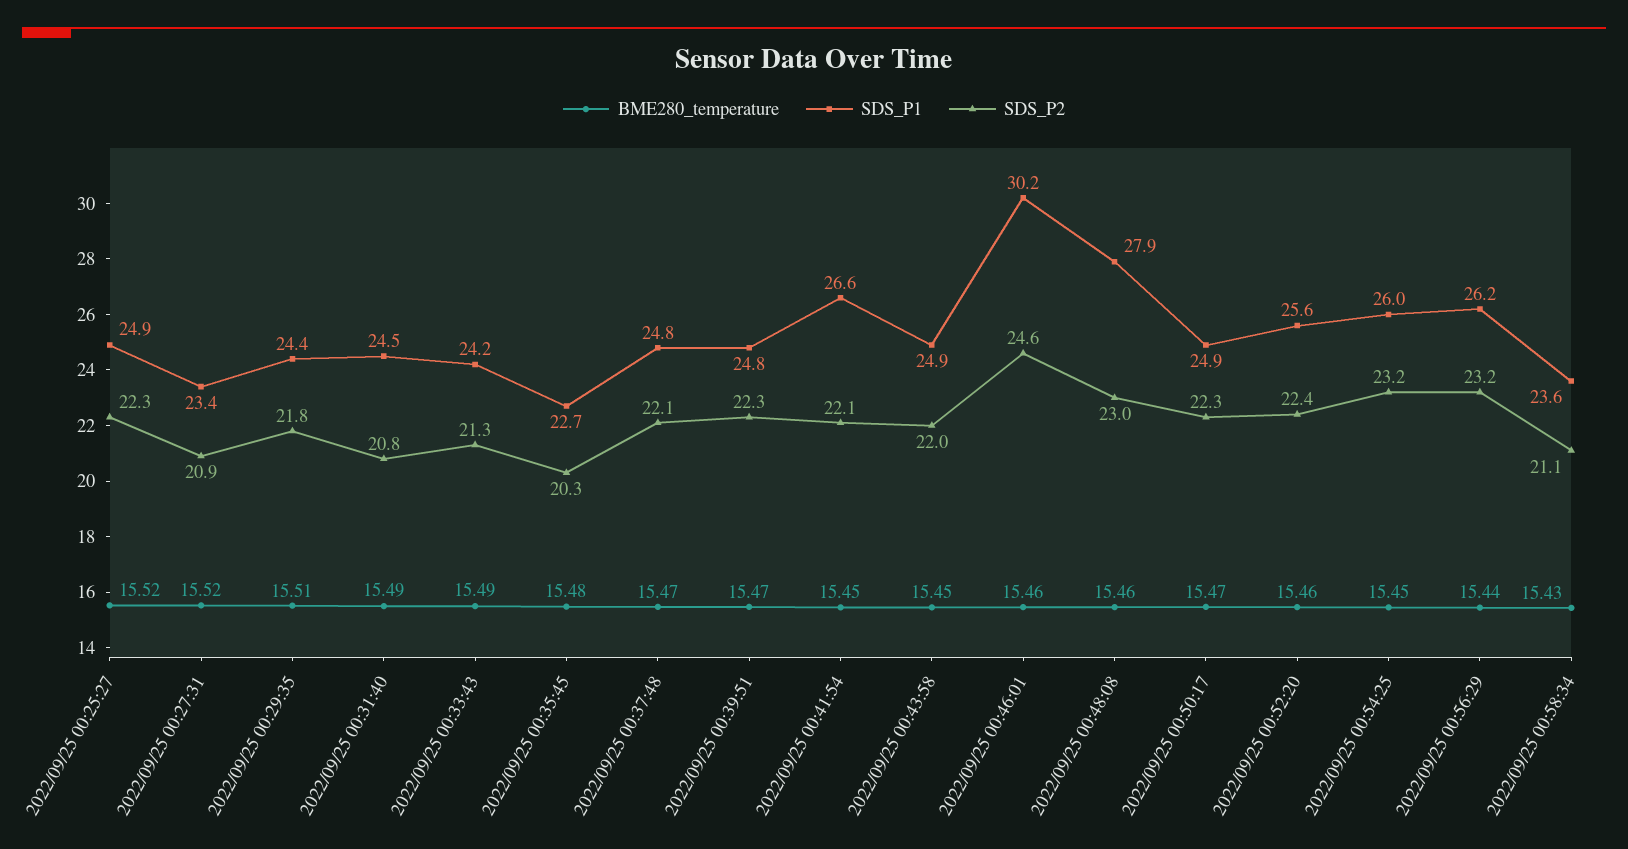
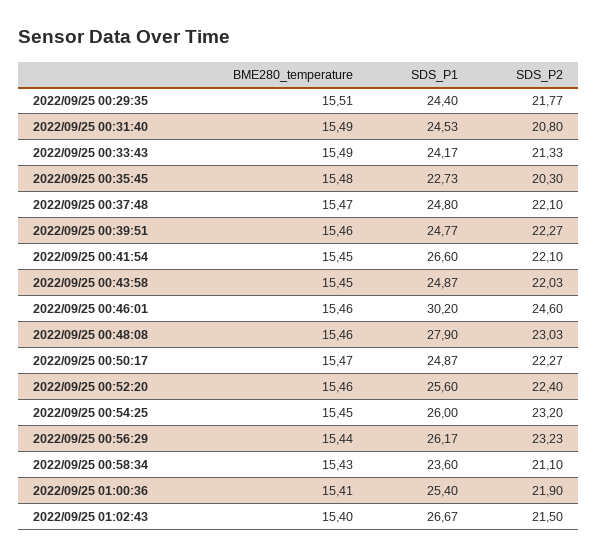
BME280_temperature, 2022/09/25 00:25:27: 15.52 -> none
SDS_P1, 2022/09/25 00:25:27: 24.9 -> none
SDS_P2, 2022/09/25 00:25:27: 22.3 -> none
BME280_temperature, 2022/09/25 00:27:31: 15.52 -> none
SDS_P1, 2022/09/25 00:27:31: 23.4 -> none
SDS_P2, 2022/09/25 00:27:31: 20.9 -> none
BME280_temperature, 2022/09/25 00:39:51: 15.47 -> 15.46
BME280_temperature, 2022/09/25 01:00:36: none -> 15.41
SDS_P1, 2022/09/25 01:00:36: none -> 25.4
SDS_P2, 2022/09/25 01:00:36: none -> 21.9
BME280_temperature, 2022/09/25 01:02:43: none -> 15.4
SDS_P1, 2022/09/25 01:02:43: none -> 26.67
SDS_P2, 2022/09/25 01:02:43: none -> 21.5

